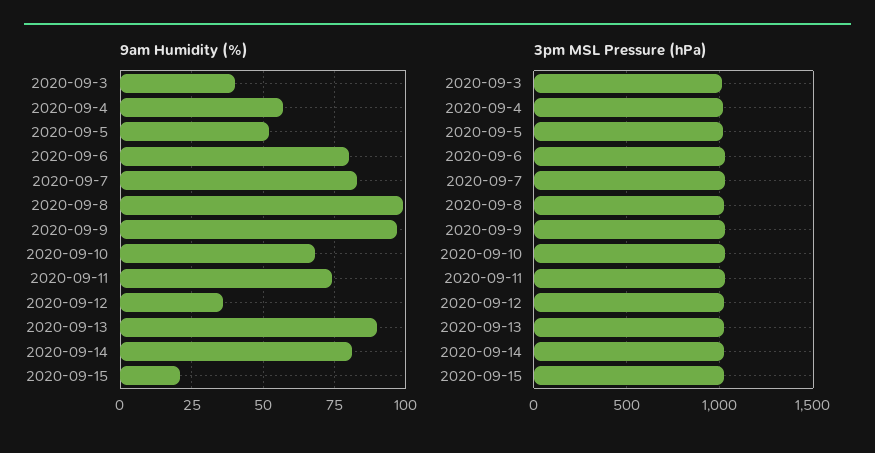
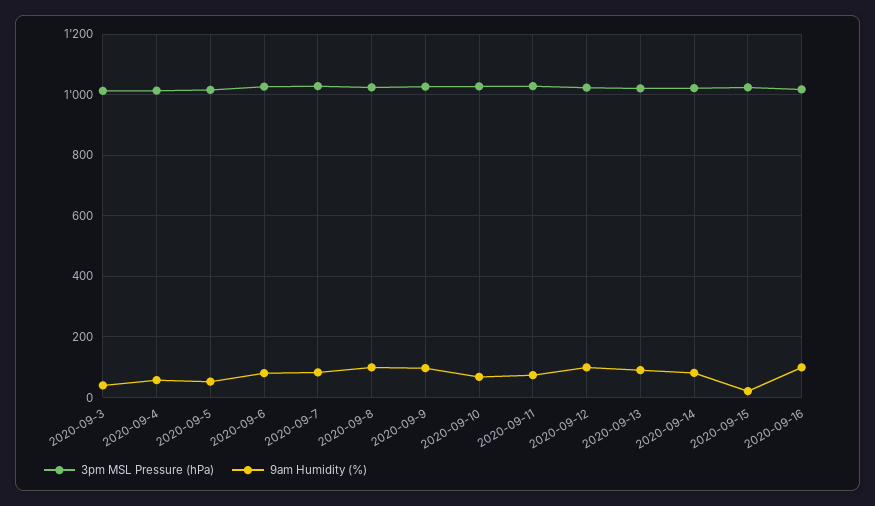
9am Humidity (%), 2020-09-12: 35 -> 100
3pm MSL Pressure (hPa), 2020-09-16: none -> 1020
9am Humidity (%), 2020-09-16: none -> 100

